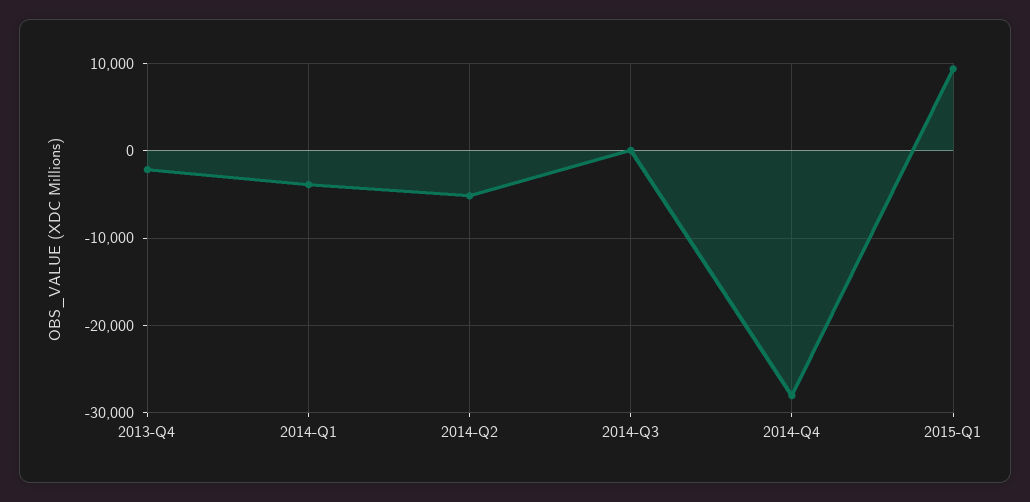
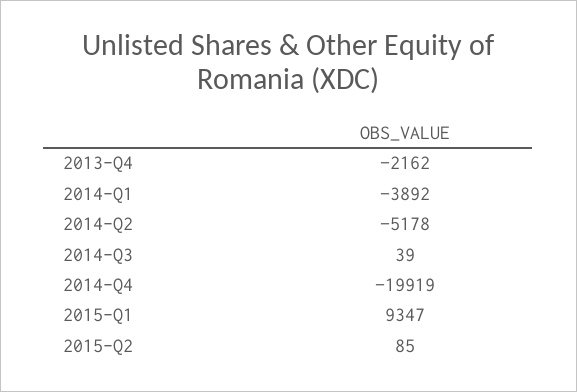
2014-Q4: -28000 -> -19919
2015-Q2: none -> 85

